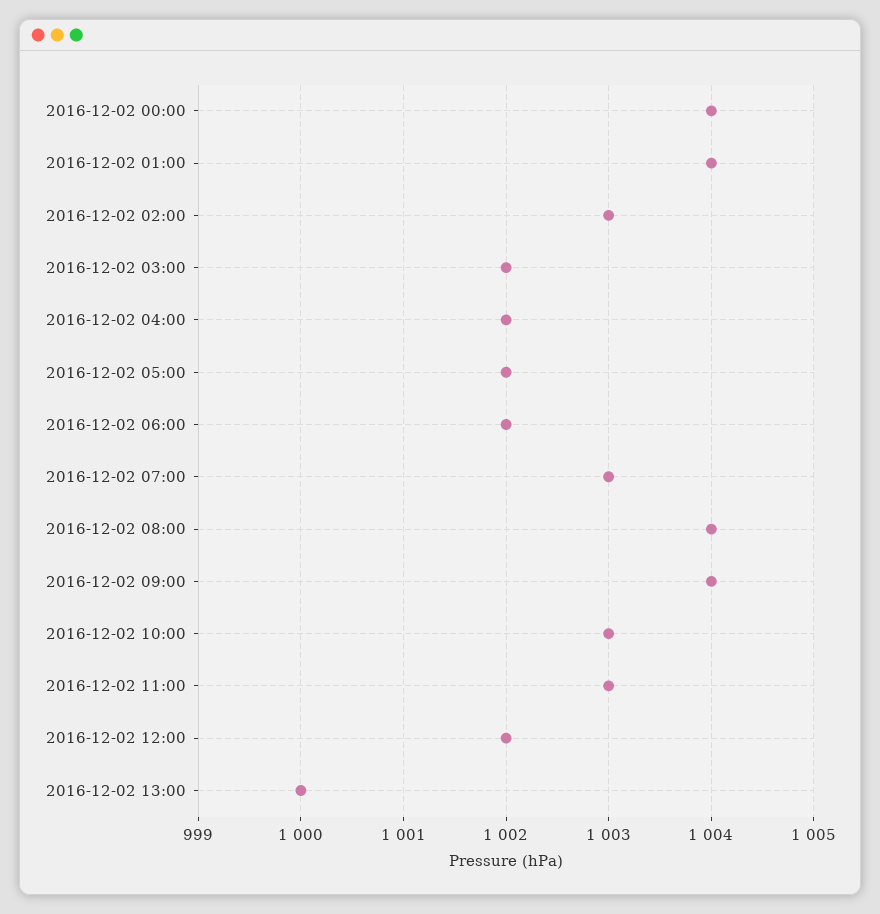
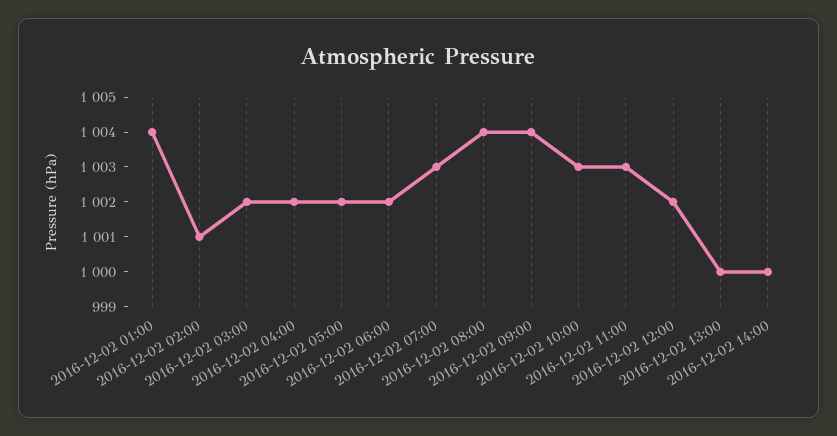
2016-12-02 00:00: 1004 -> none
2016-12-02 02:00: 1003 -> 1001
2016-12-02 14:00: none -> 1000

